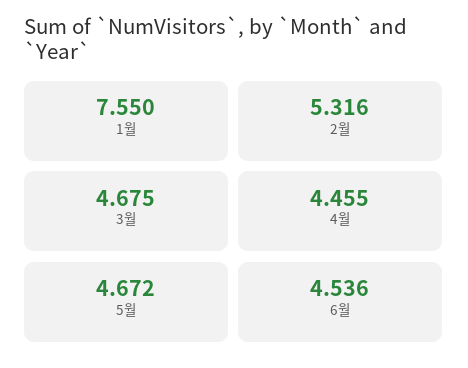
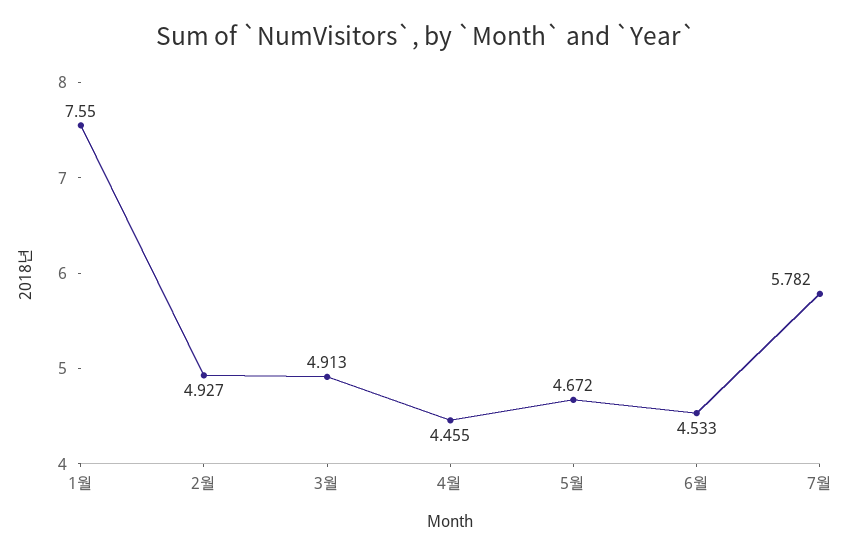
2월: 5.316 -> 4.927
3월: 4.675 -> 4.913
6월: 4.536 -> 4.533
7월: none -> 5.782

